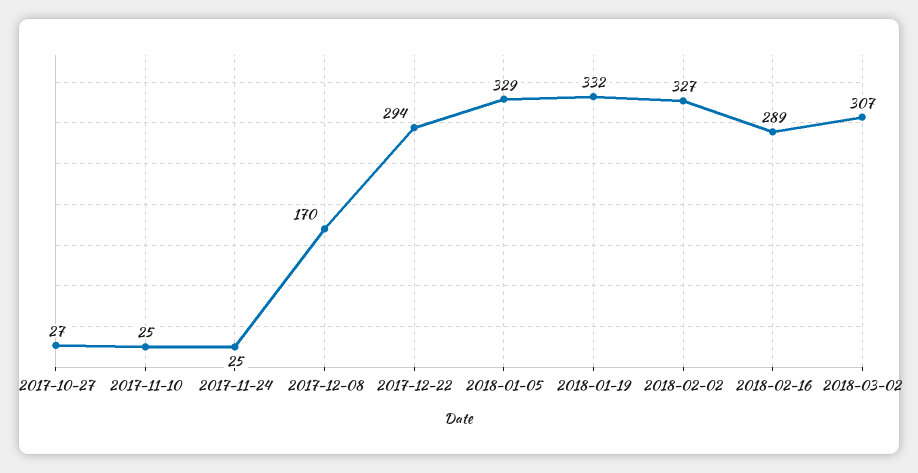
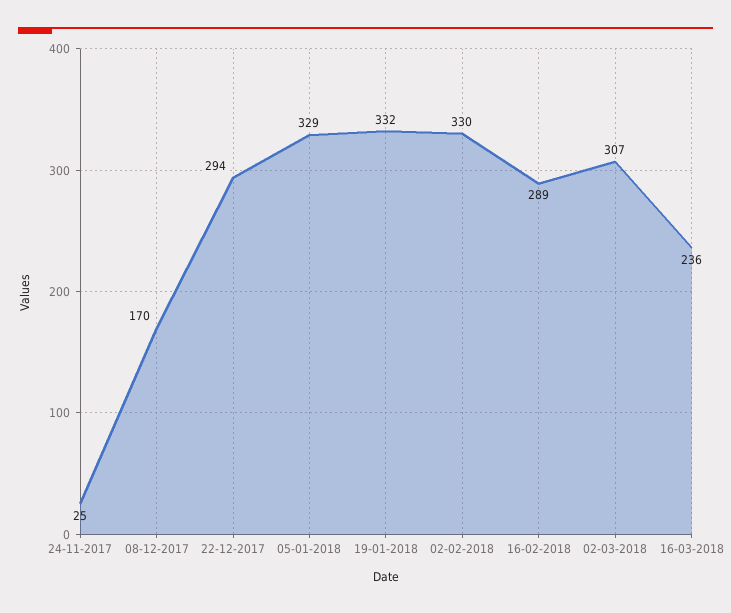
2017-10-27: 27 -> none
2017-11-10: 25 -> none
2018-02-02: 327 -> 330
16-03-2018: none -> 236

